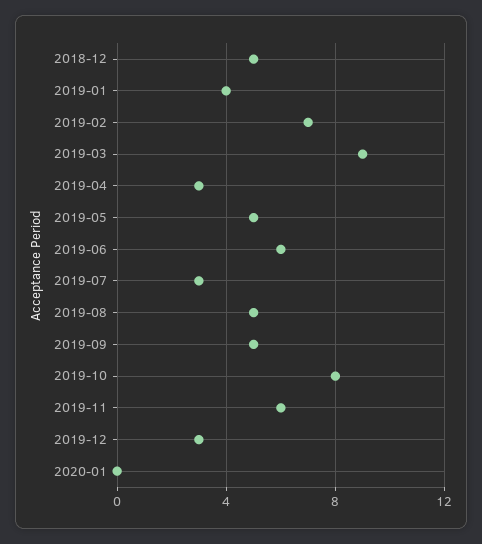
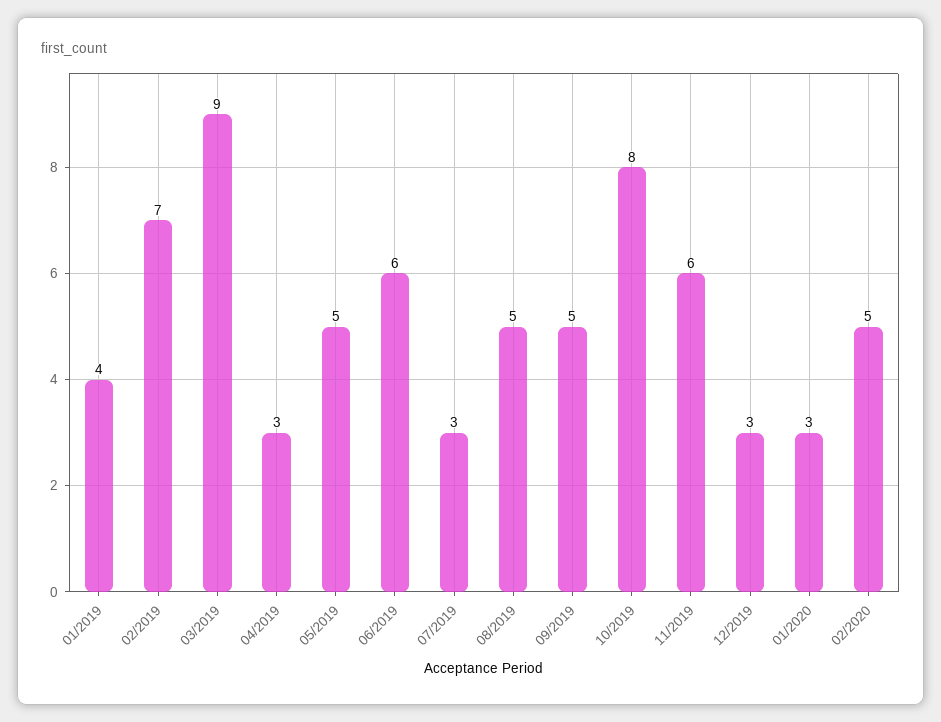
2018-12: 5 -> none
2020-01: 0 -> 3
02/2020: none -> 5

